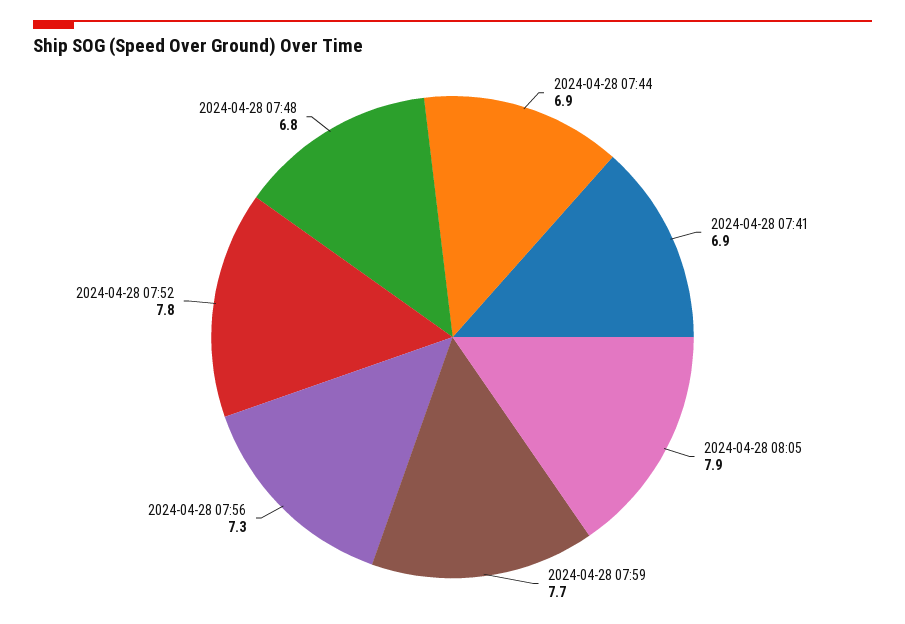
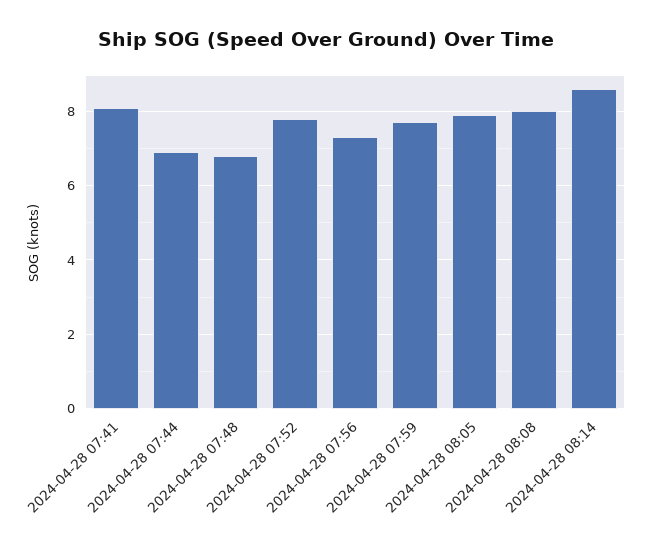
2024-04-28 07:41: 6.9 -> 8
2024-04-28 08:08: none -> 8
2024-04-28 08:14: none -> 8.5

